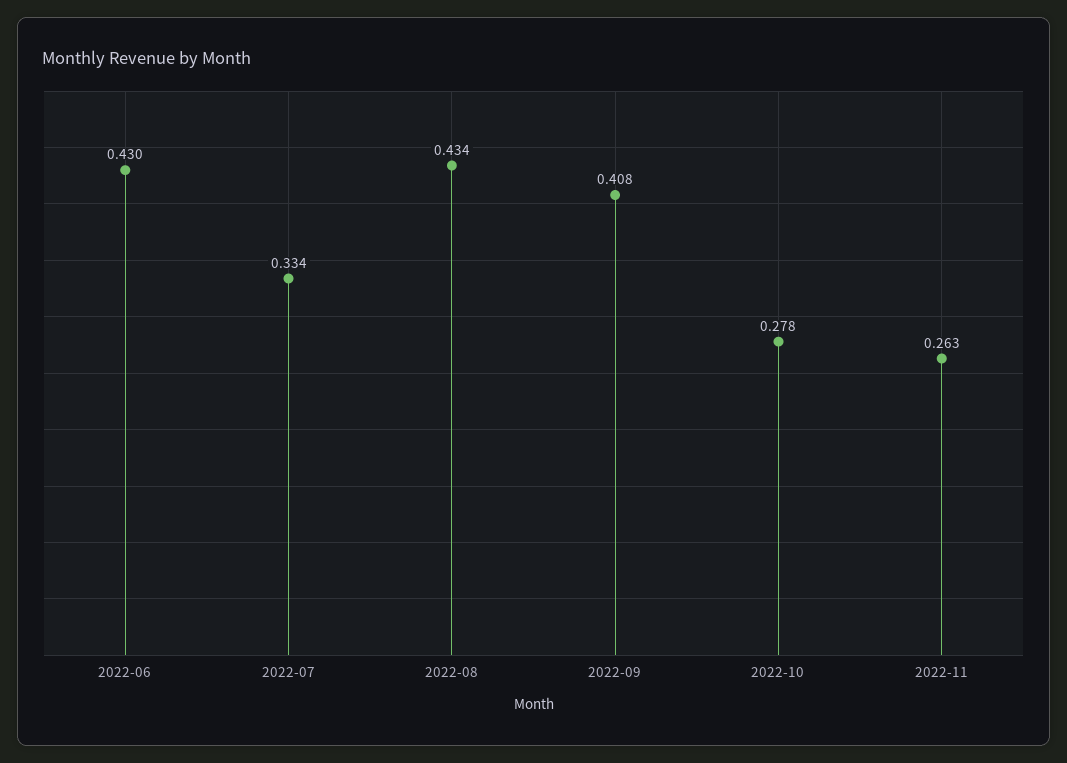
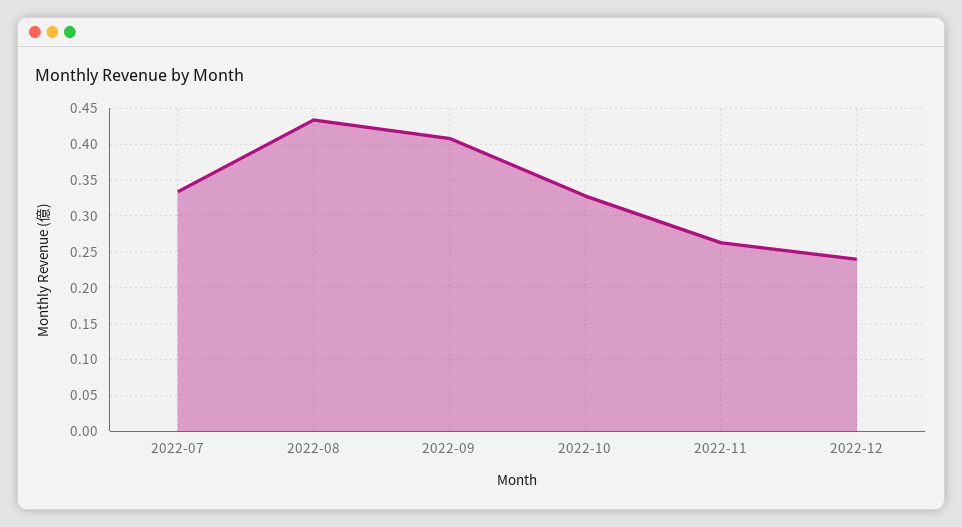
2022-06: 0.43 -> none
2022-10: 0.278 -> 0.33
2022-12: none -> 0.24

